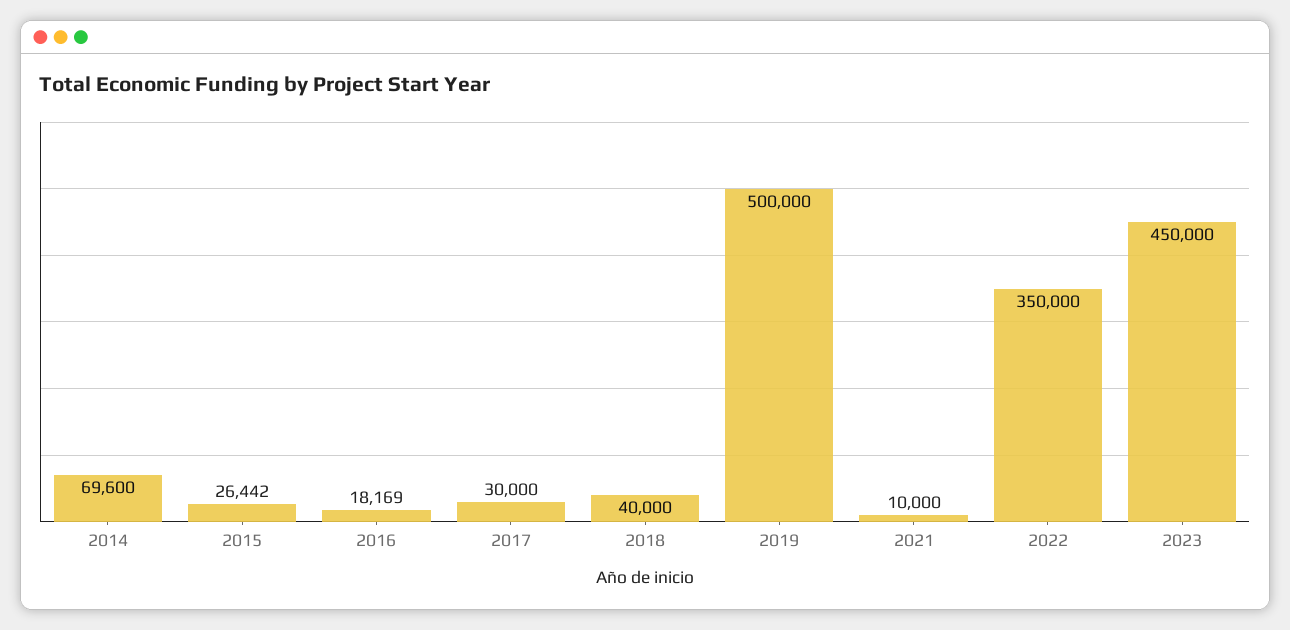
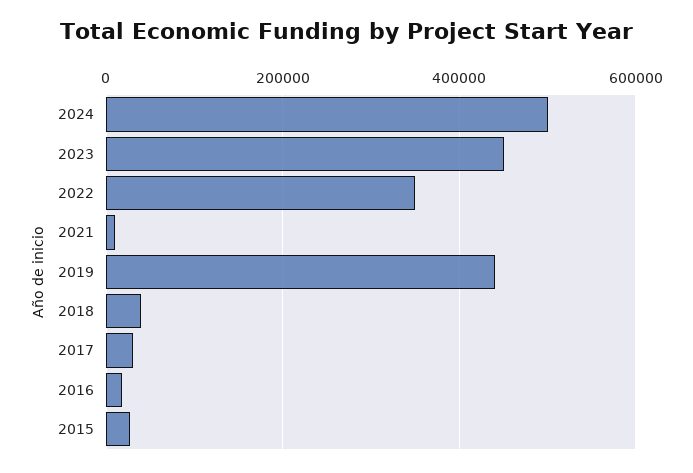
2014: 69600 -> none
2019: 500000 -> 440000
2024: none -> 500000

